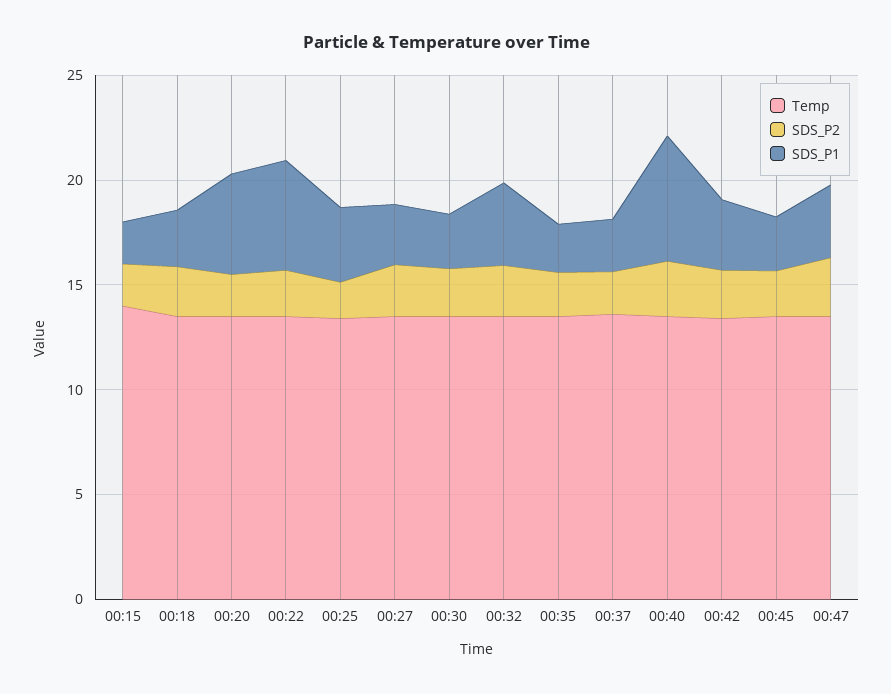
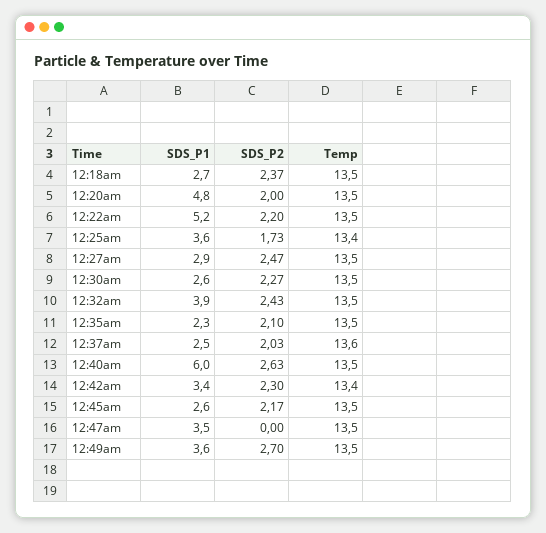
Temp, 00:15: 14 -> none
SDS_P2, 00:15: 2 -> none
SDS_P1, 00:15: 2 -> none
SDS_P2, 00:47: 3 -> 0
SDS_P1, 12:49am: none -> 3.6
SDS_P2, 12:49am: none -> 2.7
Temp, 12:49am: none -> 13.5

